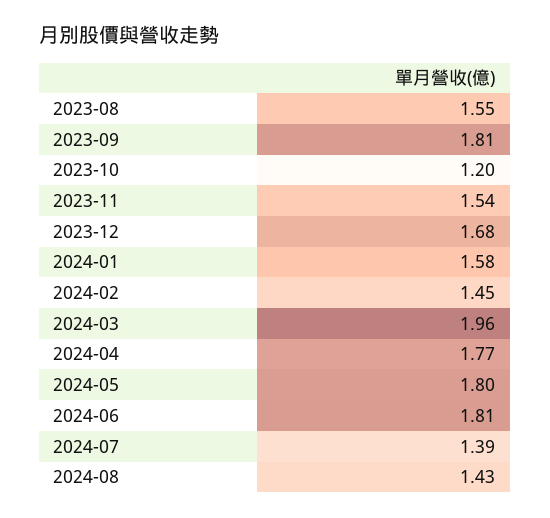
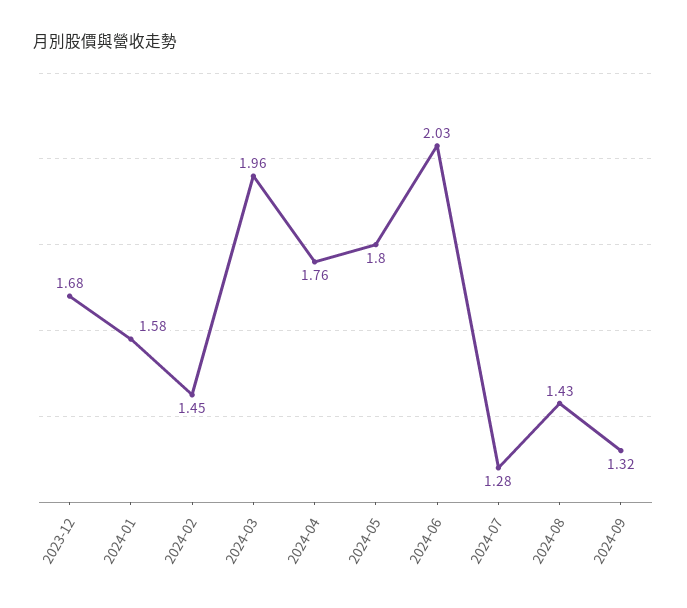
2023-08: 1.55 -> none
2023-09: 1.81 -> none
2023-10: 1.2 -> none
2023-11: 1.54 -> none
2024-04: 1.77 -> 1.76
2024-06: 1.81 -> 2.03
2024-07: 1.39 -> 1.28
2024-09: none -> 1.32

